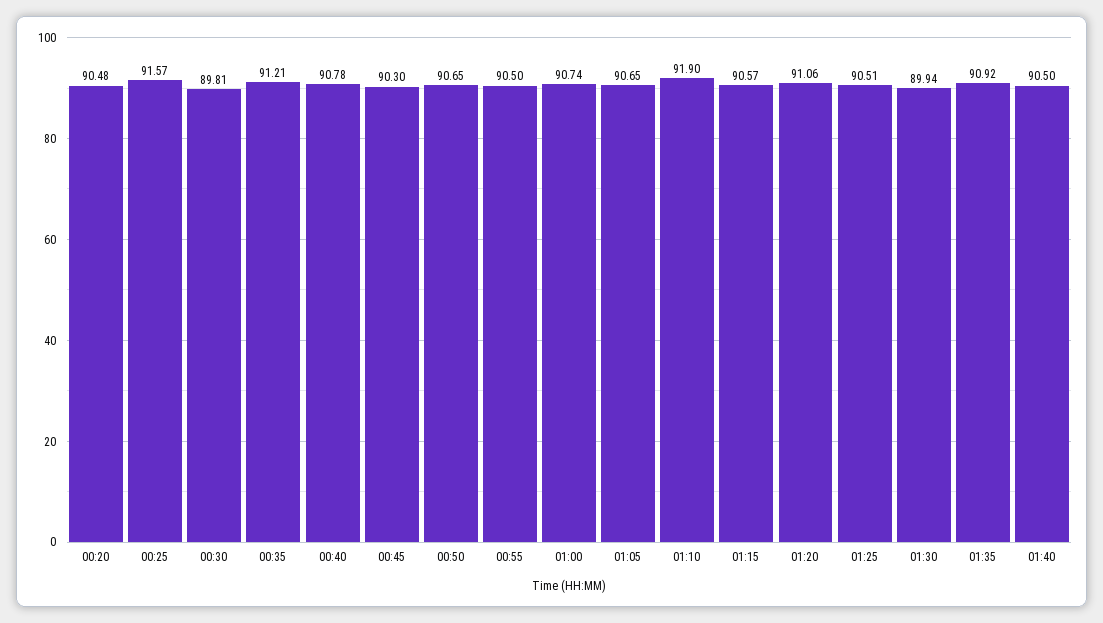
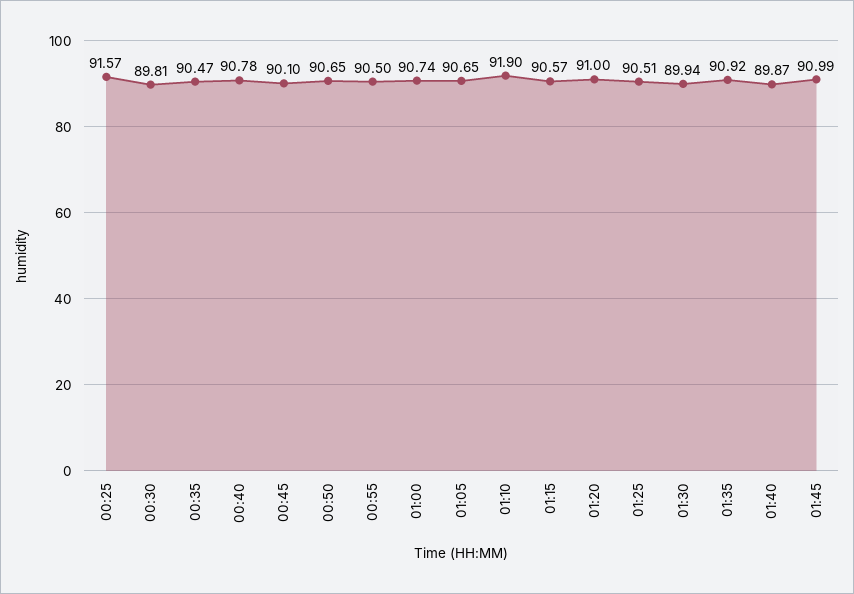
00:20: 90.48 -> none
00:35: 91.21 -> 90.47
00:45: 90.3 -> 90.1
01:20: 91.06 -> 91
01:40: 90.5 -> 89.87
01:45: none -> 90.99

